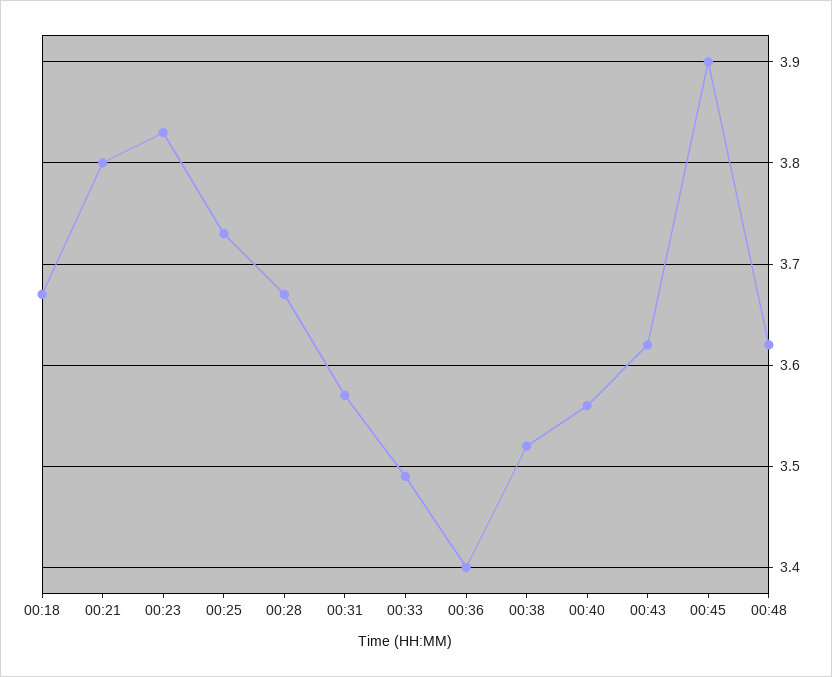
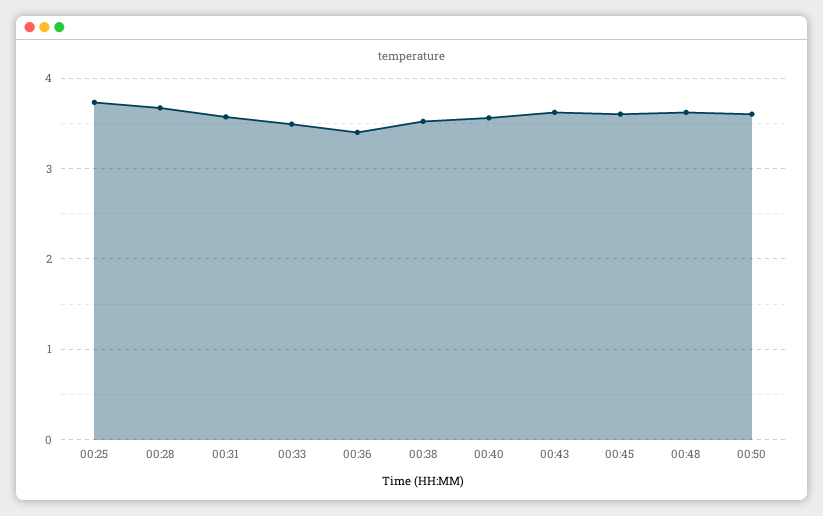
00:18: 3.67 -> none
00:21: 3.8 -> none
00:23: 3.83 -> none
00:45: 3.9 -> 3.6
00:50: none -> 3.6

